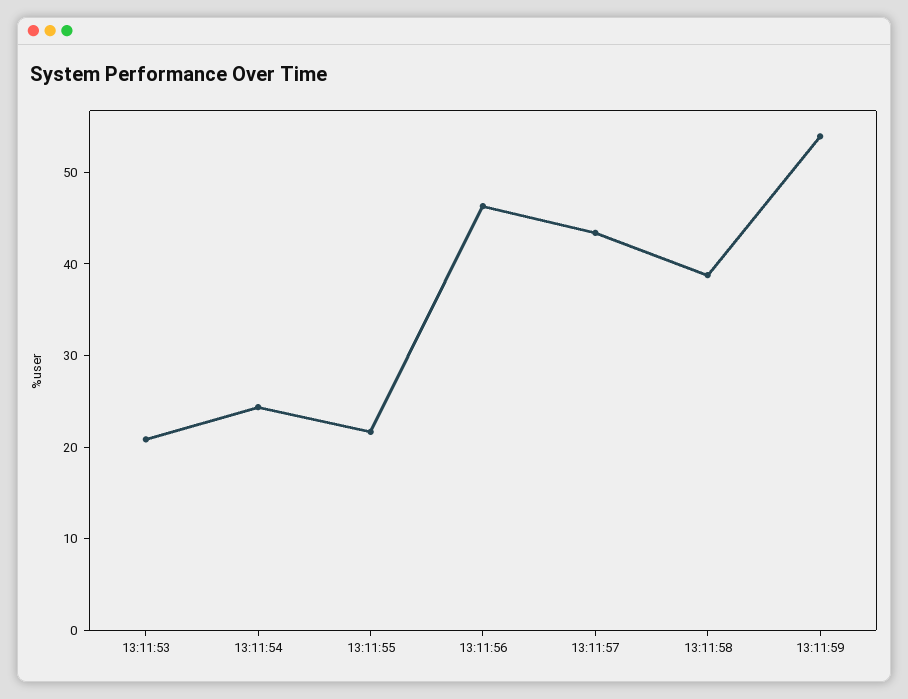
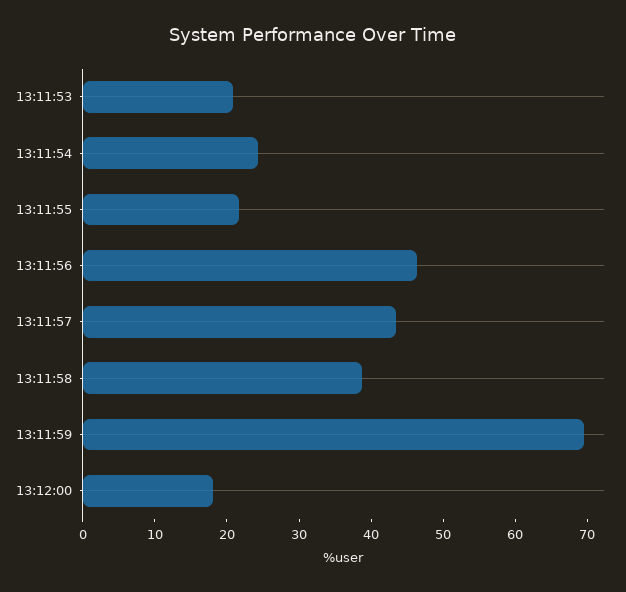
13:11:59: 54 -> 70
13:12:00: none -> 18

